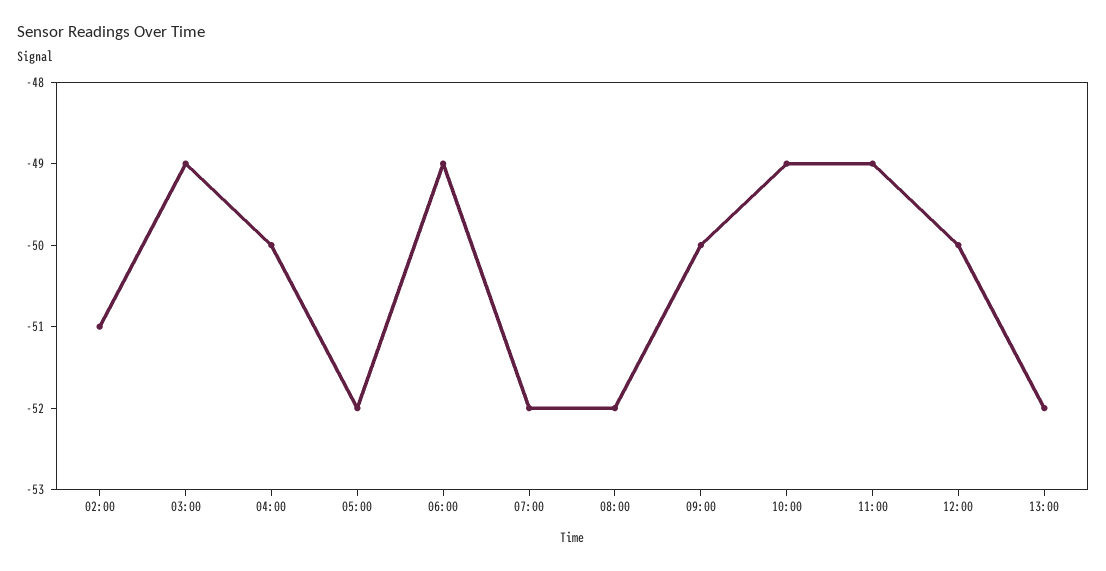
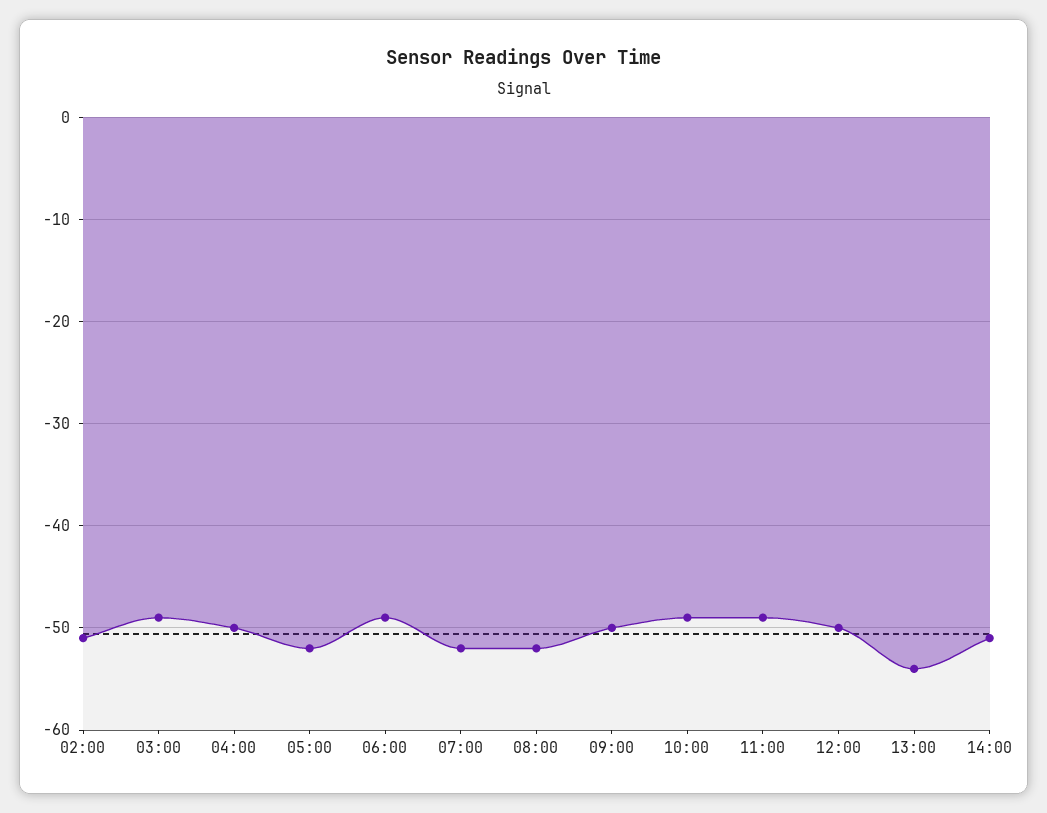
13:00: -52 -> -54
14:00: none -> -51

